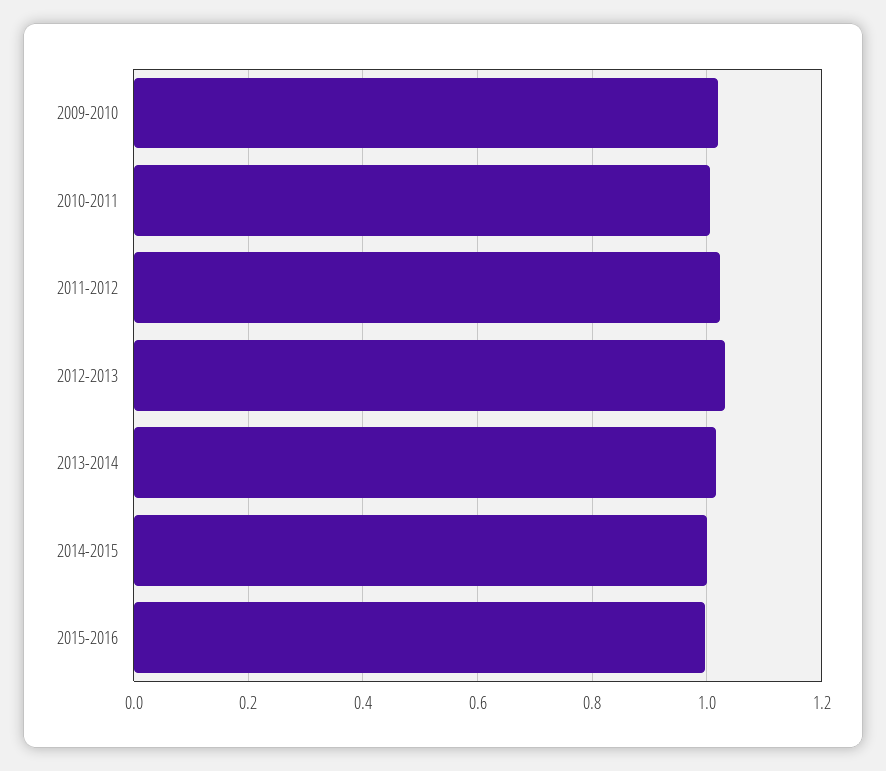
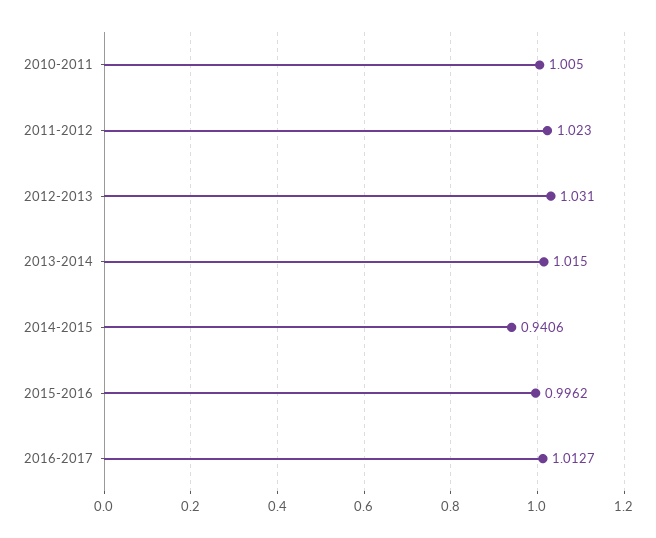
2009-2010: 1.02 -> none
2014-2015: 1 -> 0.9406
2016-2017: none -> 1.0127

